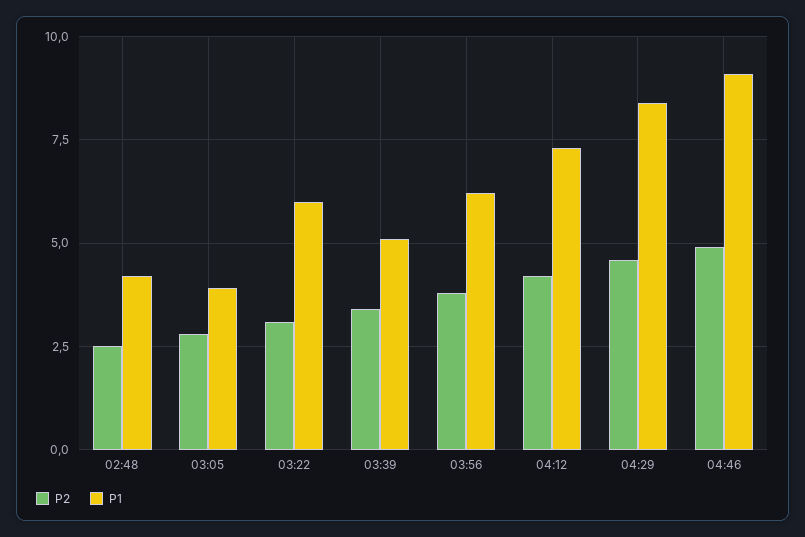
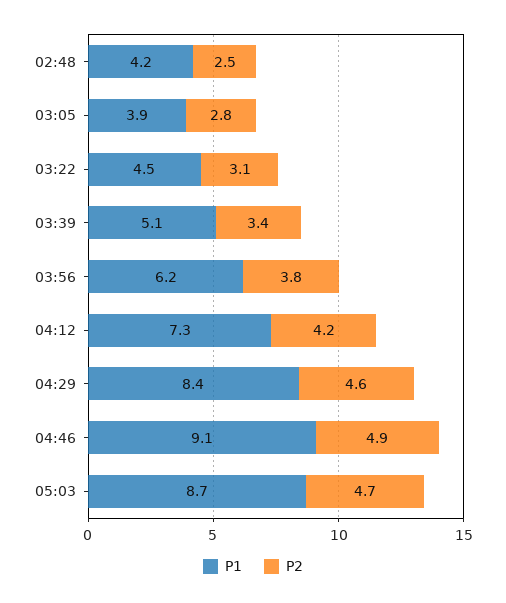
P1, 03:22: 6 -> 4.5
P1, 05:03: none -> 8.7
P2, 05:03: none -> 4.7

